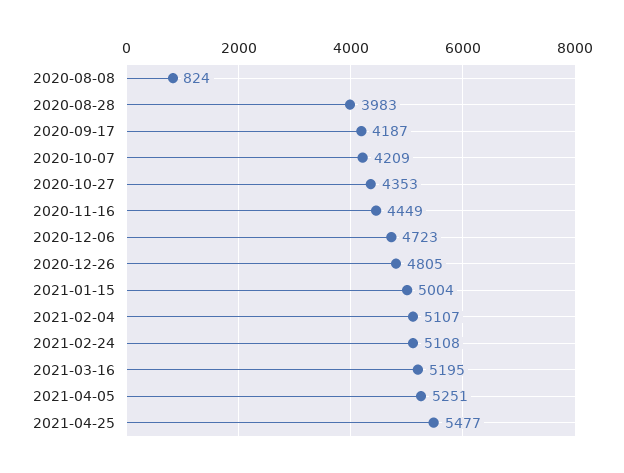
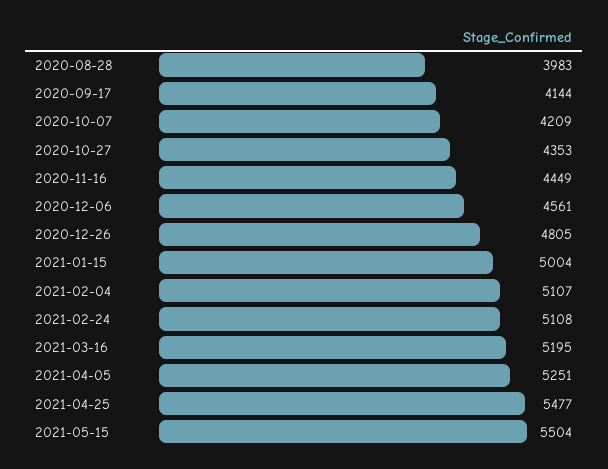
2020-08-08: 824 -> none
2020-09-17: 4187 -> 4144
2020-12-06: 4723 -> 4561
2021-05-15: none -> 5504

